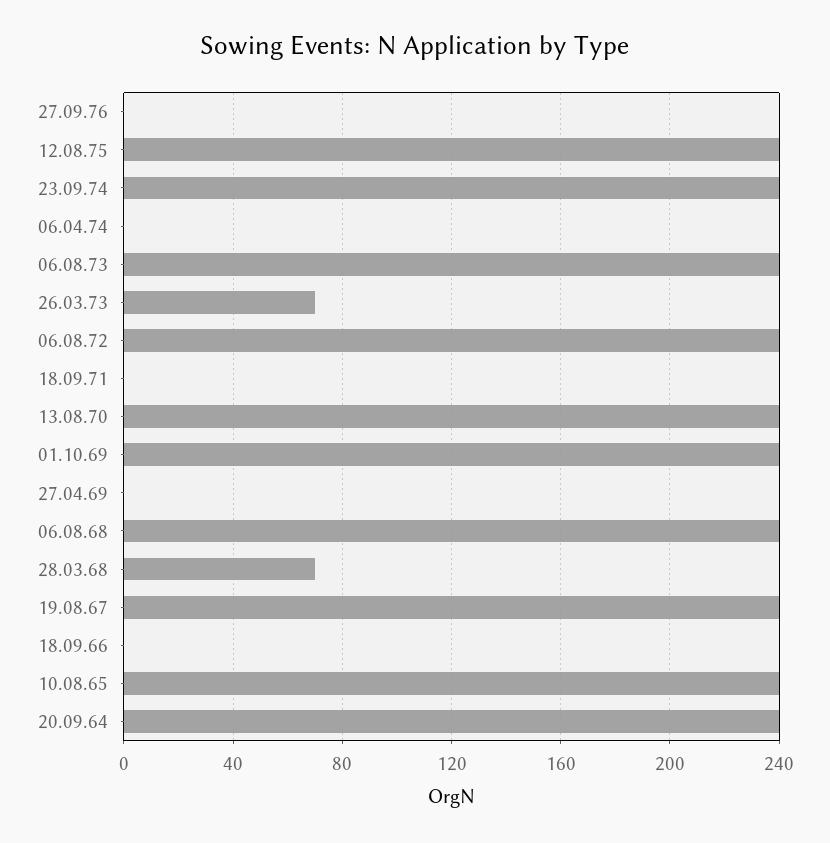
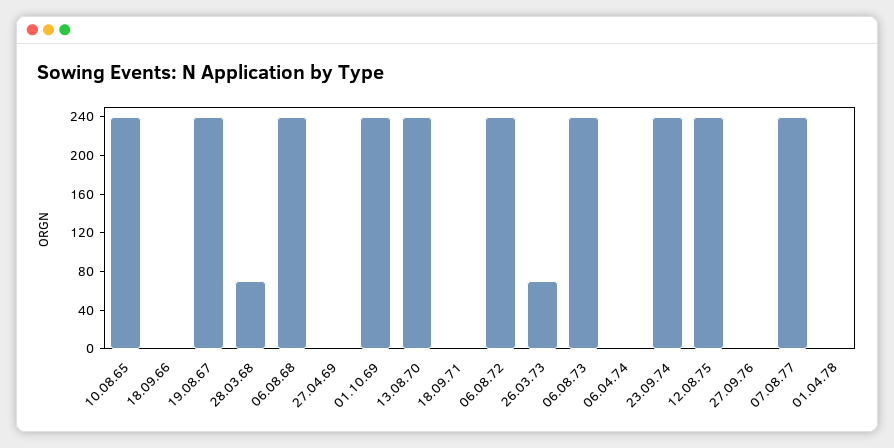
20.09.64: 240 -> none
07.08.77: none -> 240
01.04.78: none -> 0

